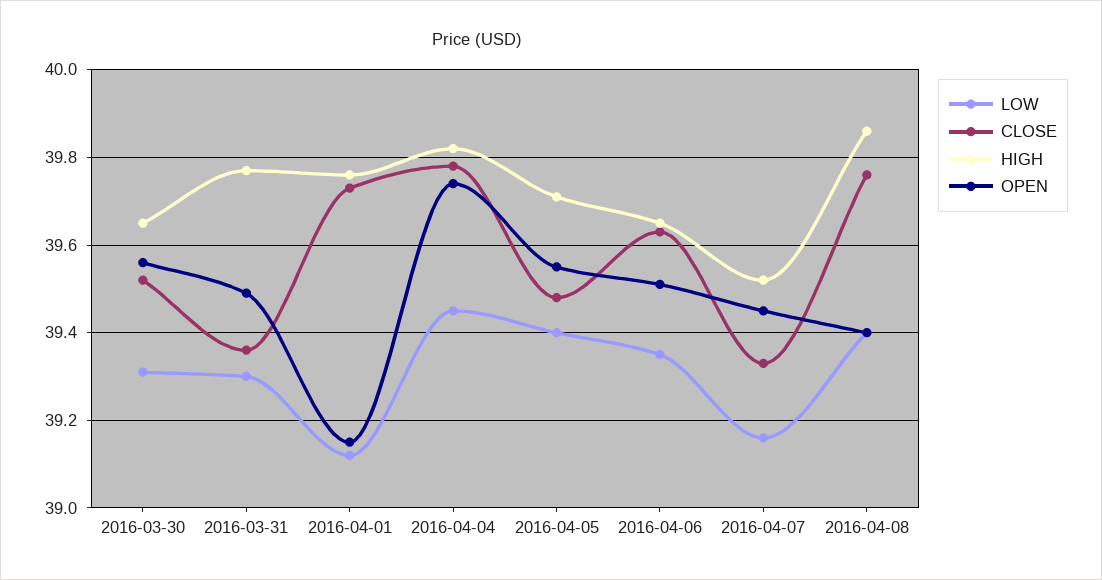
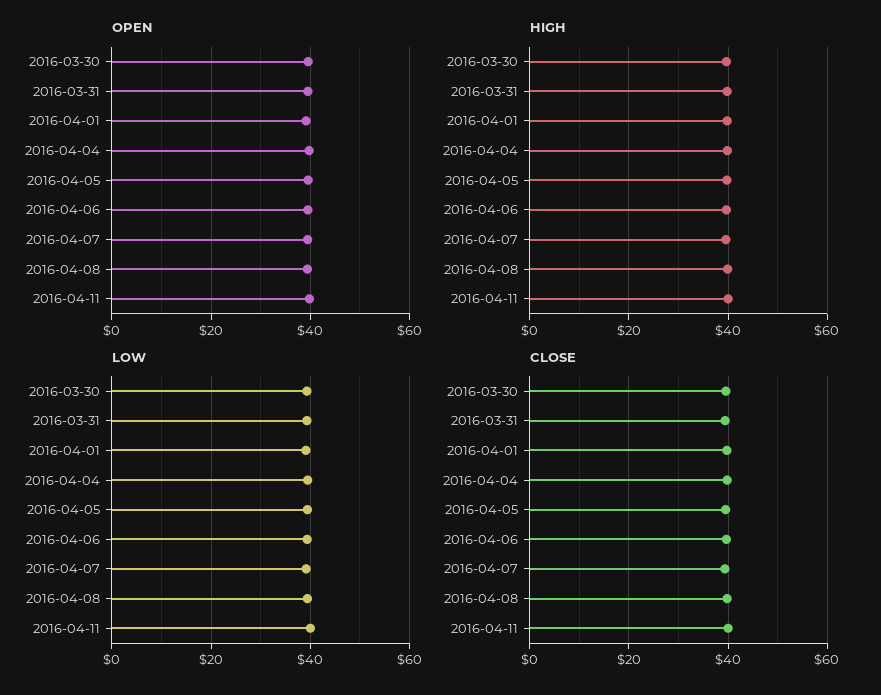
OPEN, 2016-04-11: none -> 40
HIGH, 2016-04-11: none -> 40
LOW, 2016-04-11: none -> 40
CLOSE, 2016-04-11: none -> 40

